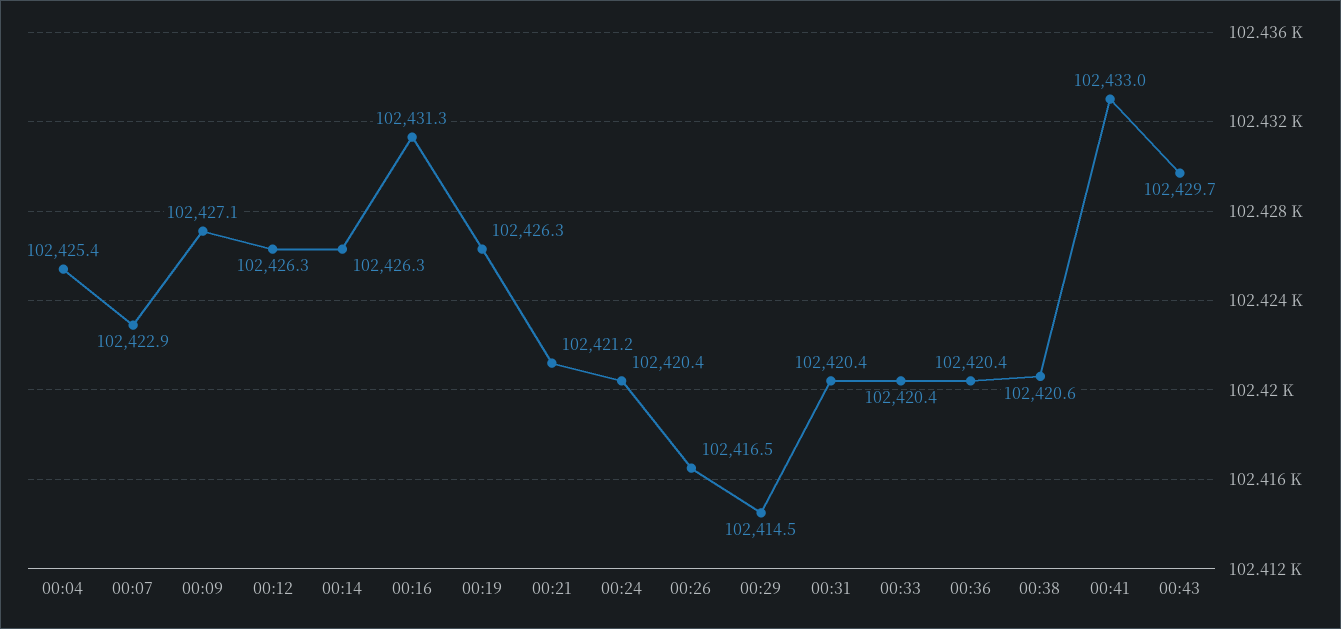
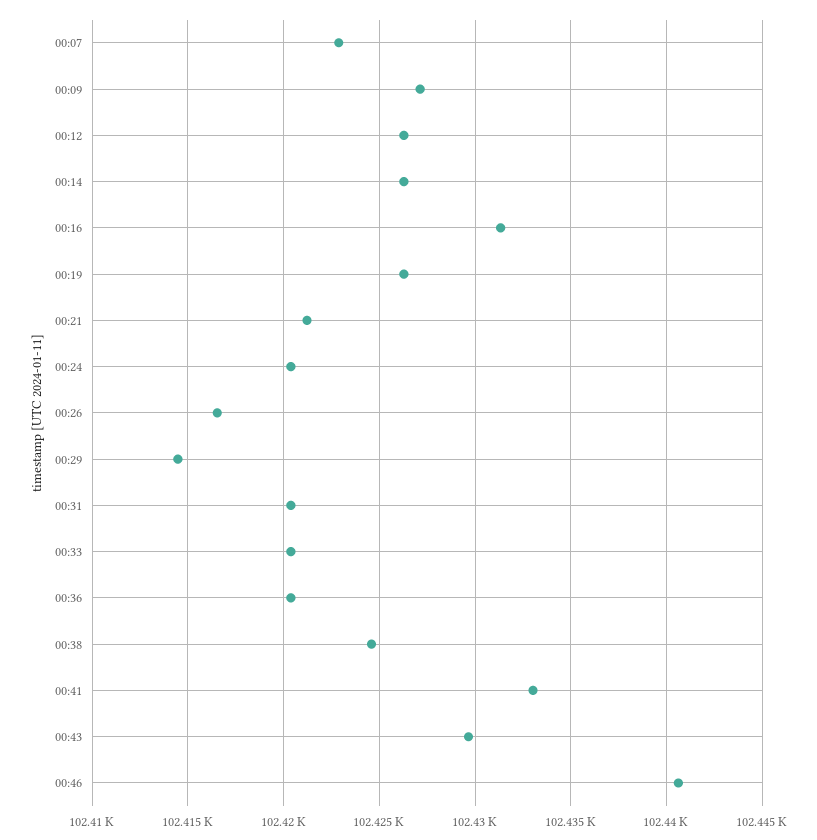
00:04: 102425.4 -> none
00:38: 102420.6 -> 102424.5
00:46: none -> 102440.5

